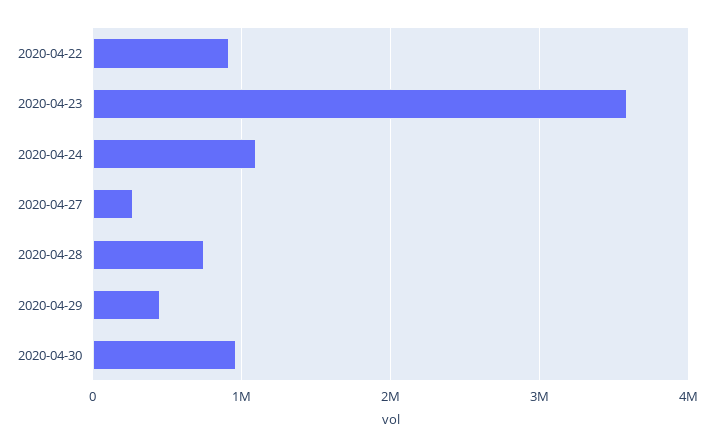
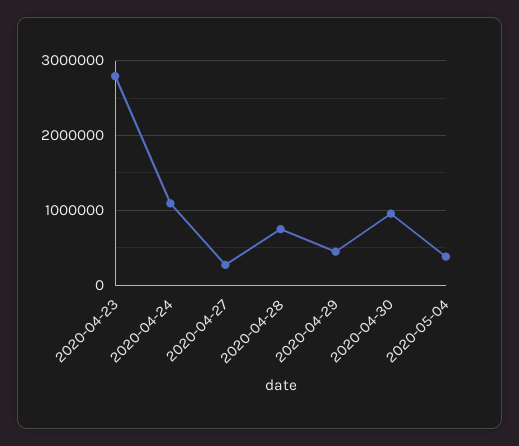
2020-04-22: 900000 -> none
2020-04-23: 3600000 -> 2800000
2020-05-04: none -> 400000

